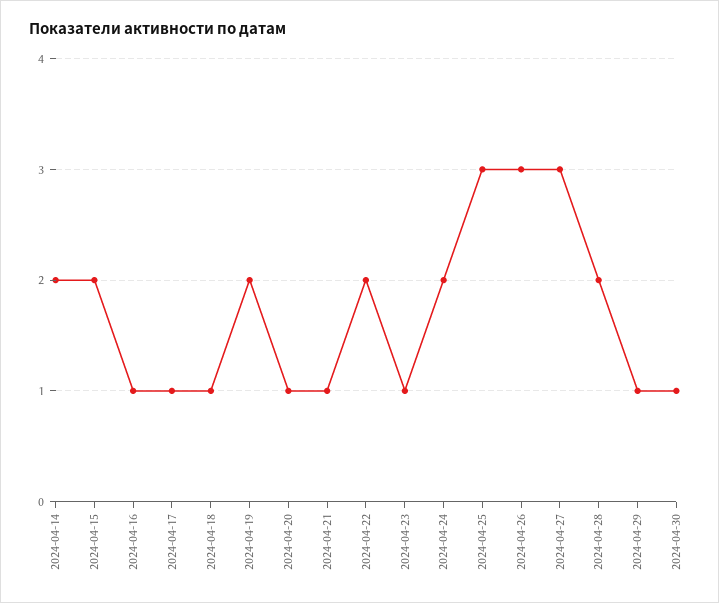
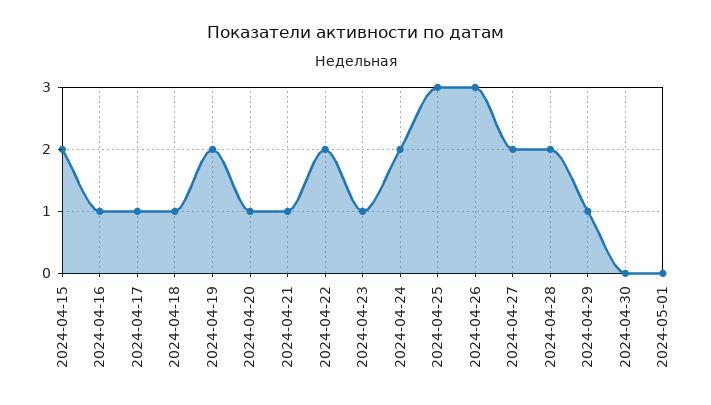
2024-04-14: 2 -> none
2024-04-27: 3 -> 2
2024-04-30: 1 -> 0
2024-05-01: none -> 0

